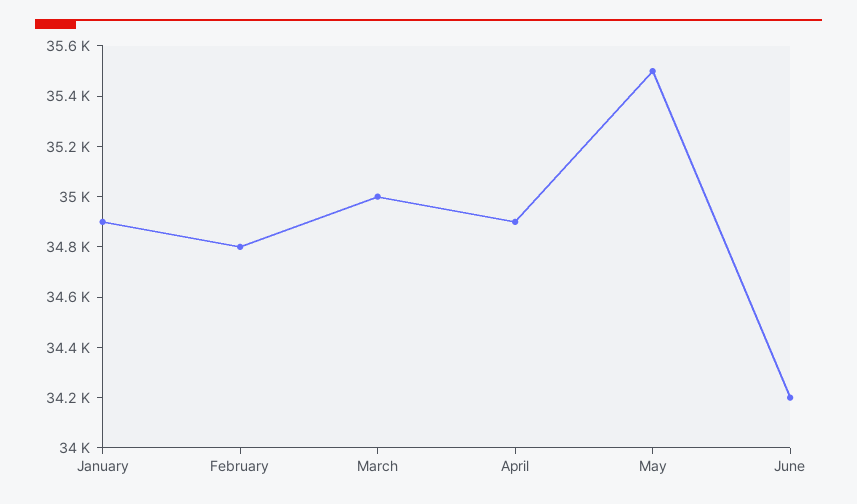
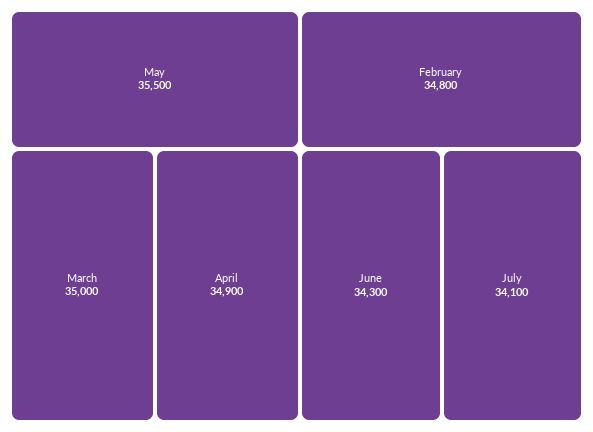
January: 34900 -> none
June: 34200 -> 34300
July: none -> 34100

